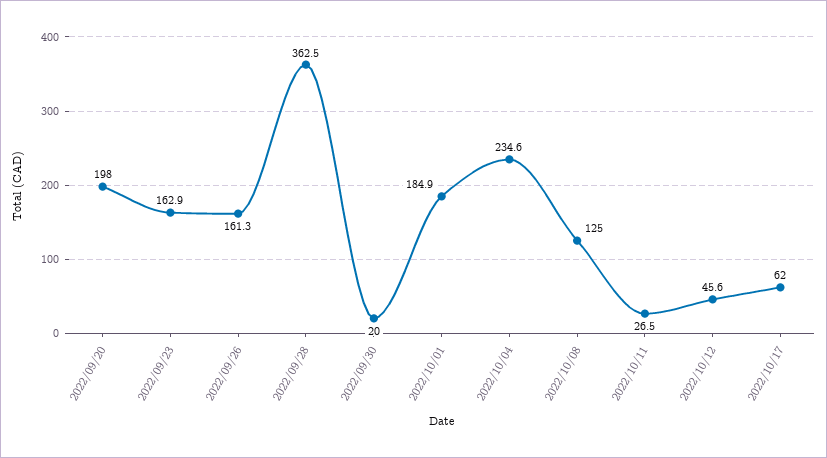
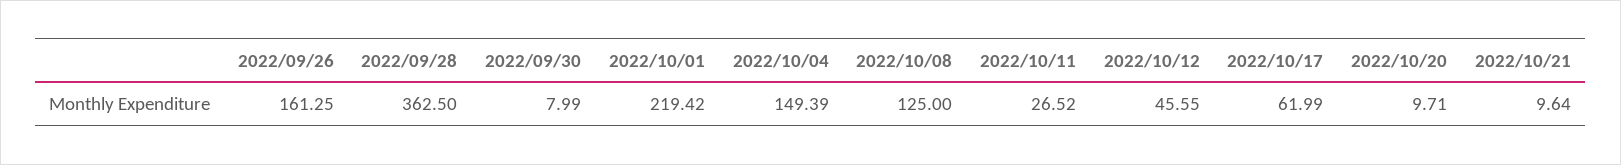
2022/09/20: 198 -> none
2022/09/23: 162.9 -> none
2022/09/30: 20 -> 7.99
2022/10/01: 184.9 -> 219.42
2022/10/04: 234.6 -> 149.39
2022/10/20: none -> 9.71
2022/10/21: none -> 9.64

